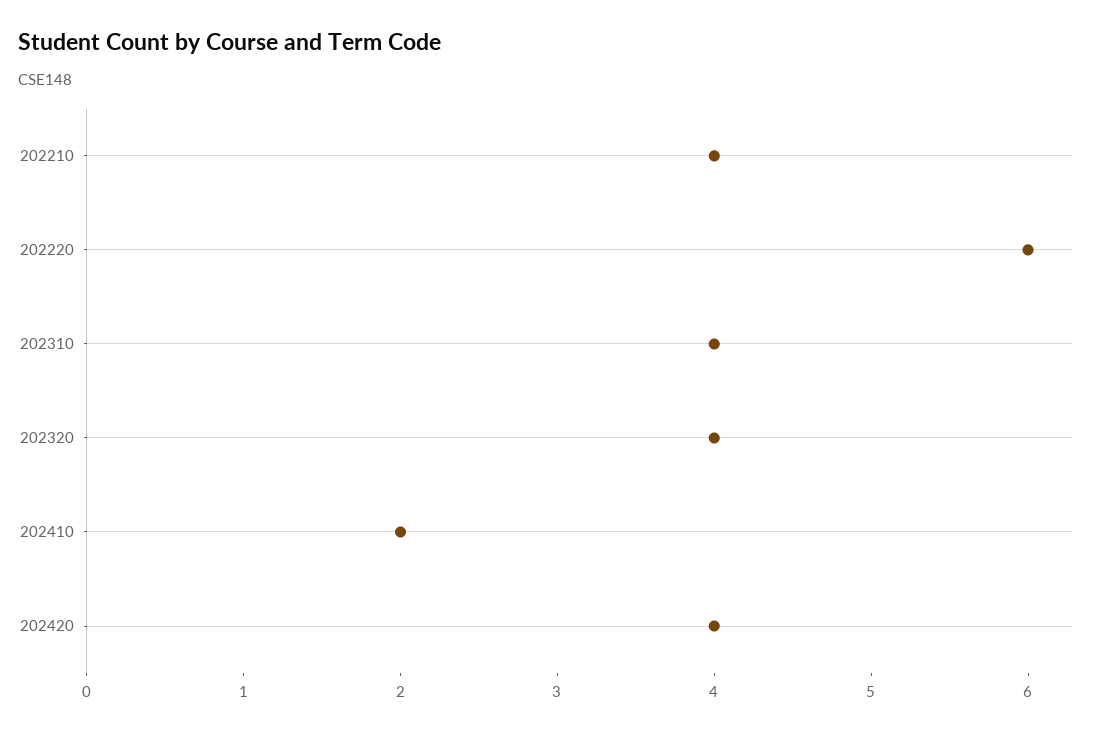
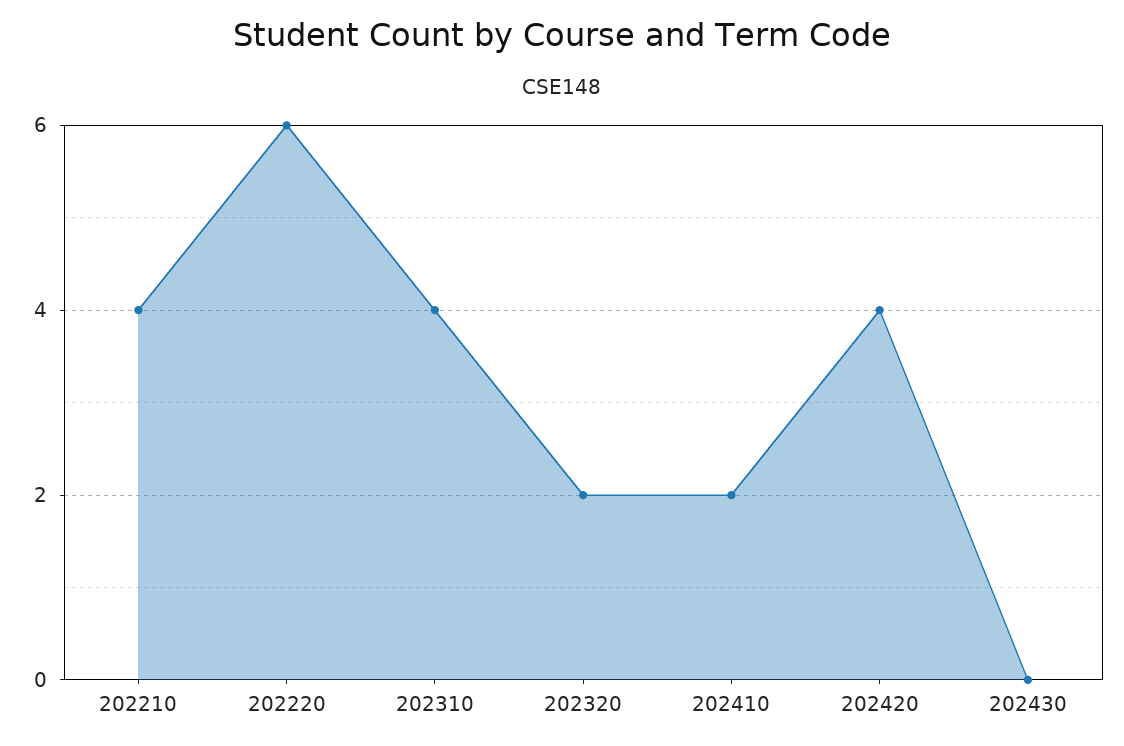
202320: 4 -> 2
202430: none -> 0

